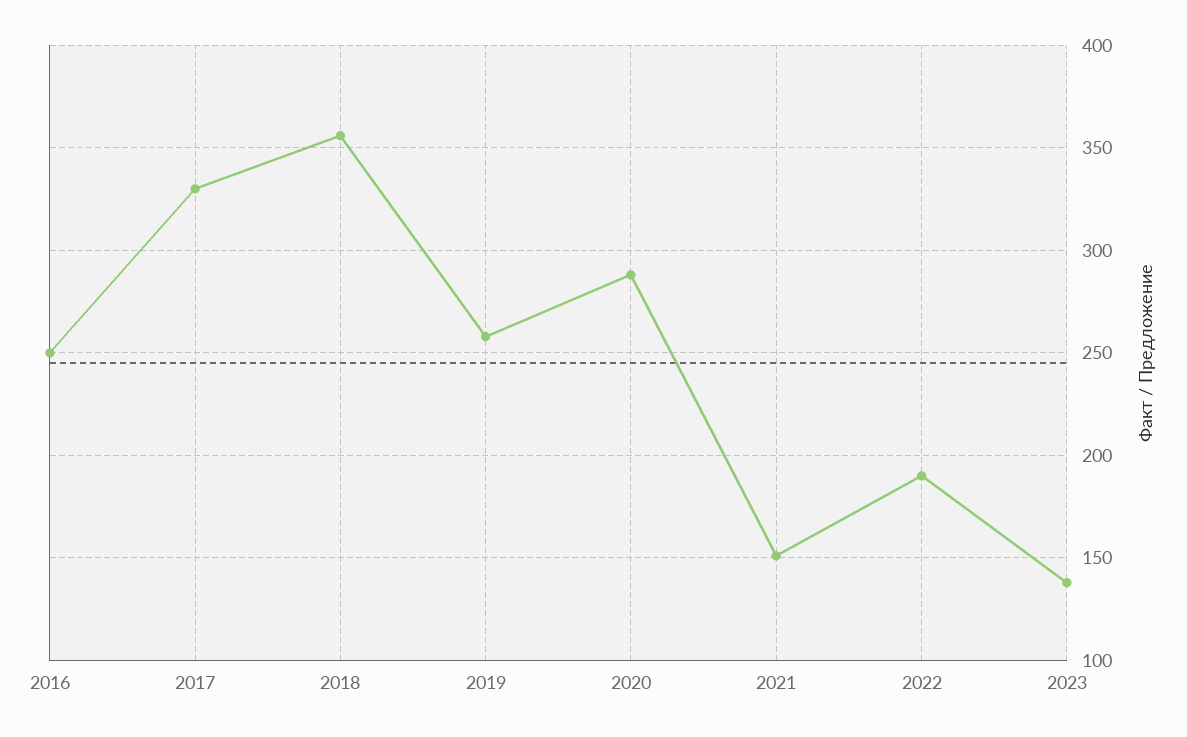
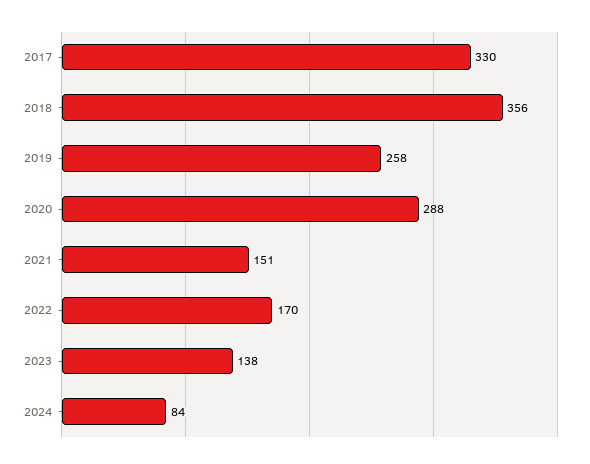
2016: 250 -> none
2022: 190 -> 170
2024: none -> 84

